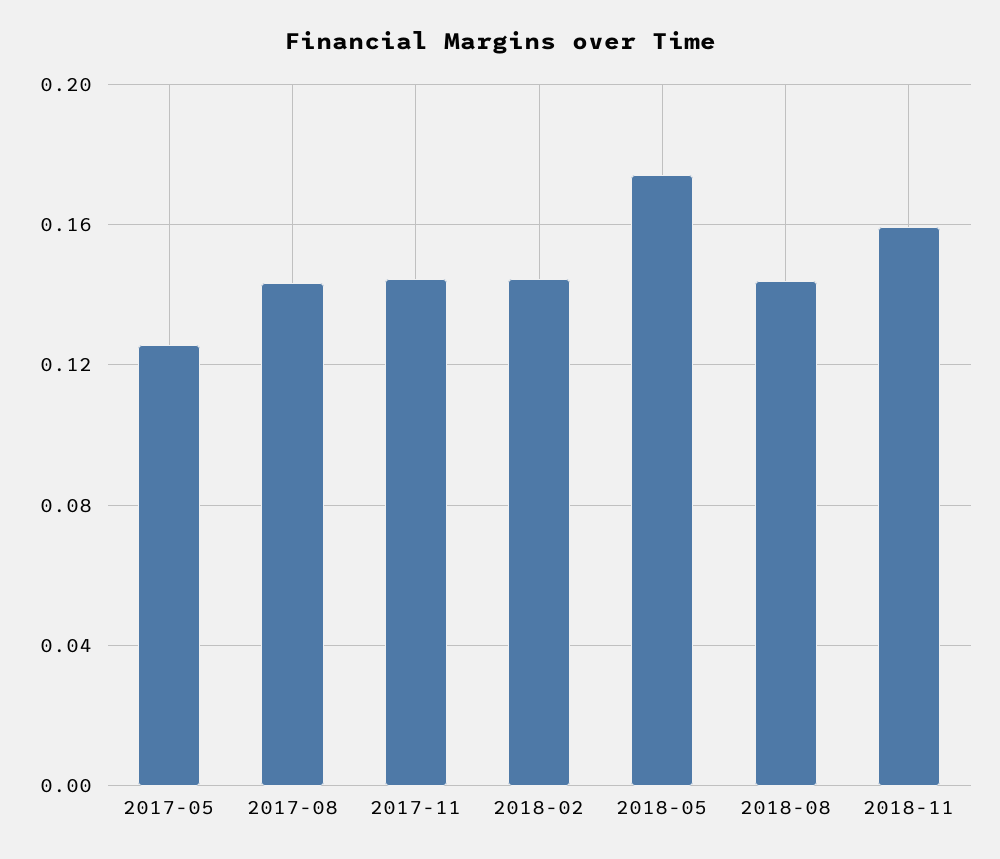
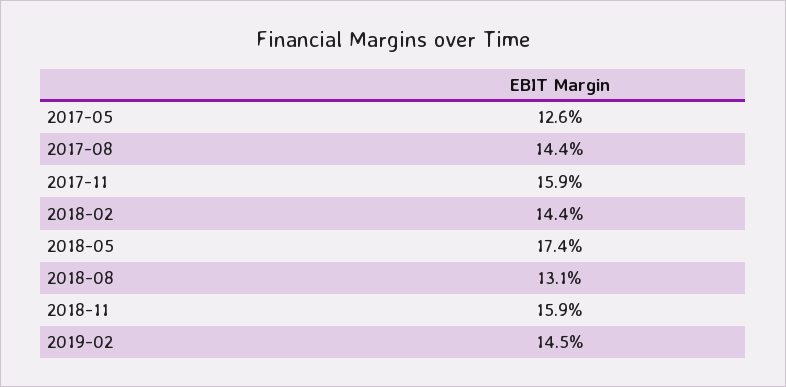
2017-11: 0.145 -> 0.159
2018-08: 0.145 -> 0.131
2019-02: none -> 0.145

